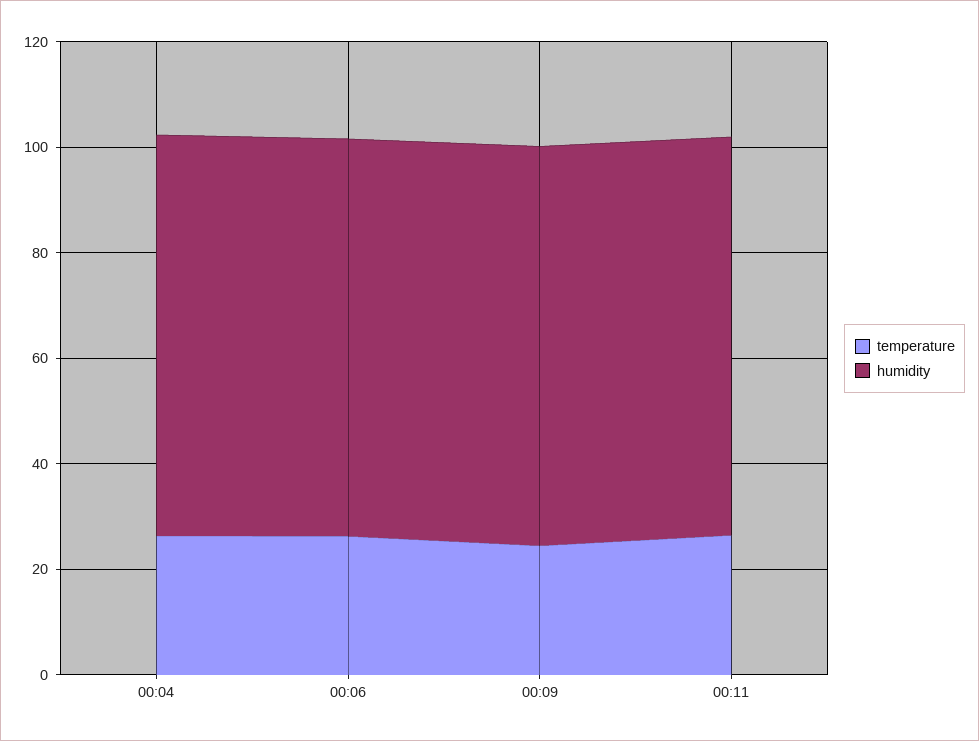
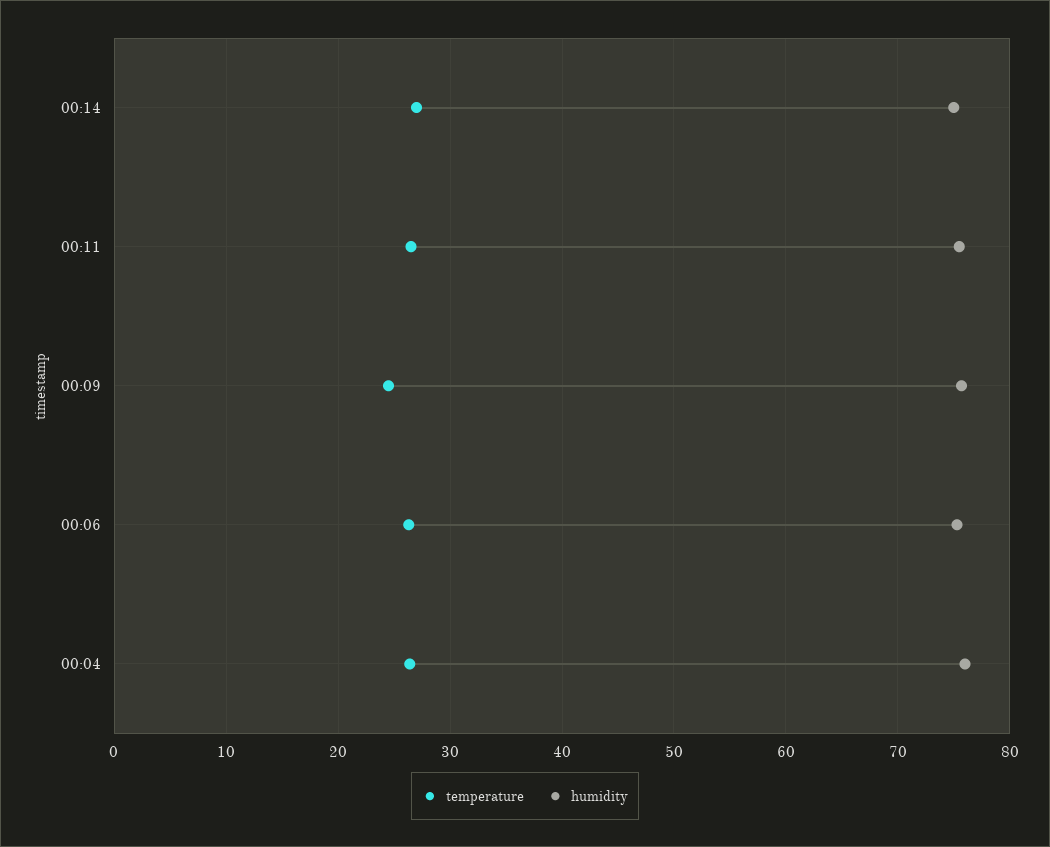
temperature, 00:14: none -> 27
humidity, 00:14: none -> 75

